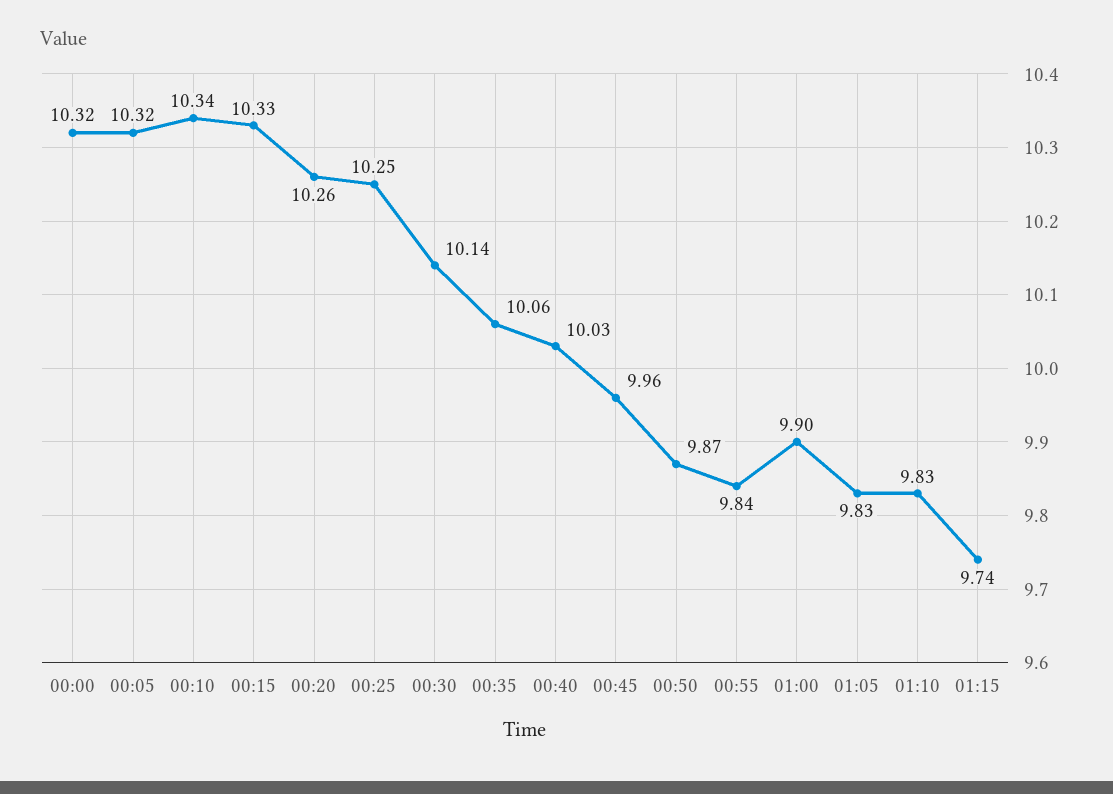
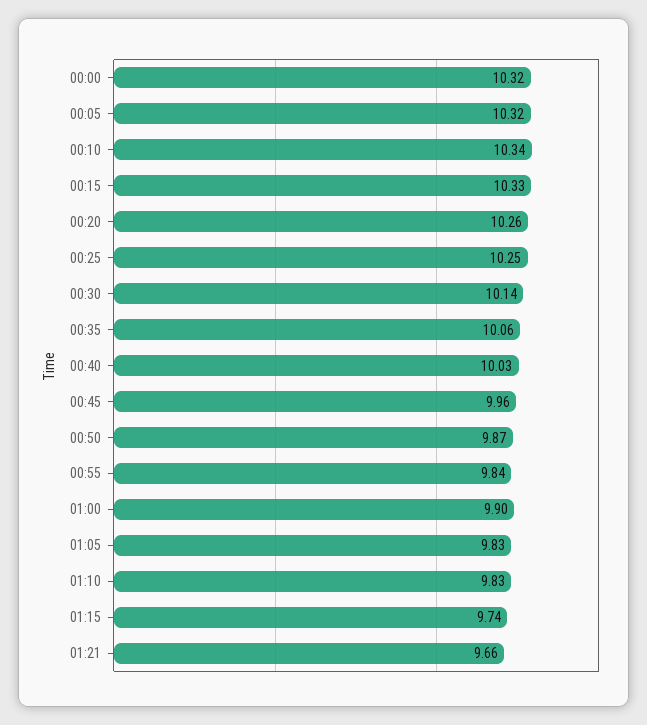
01:21: none -> 9.66

